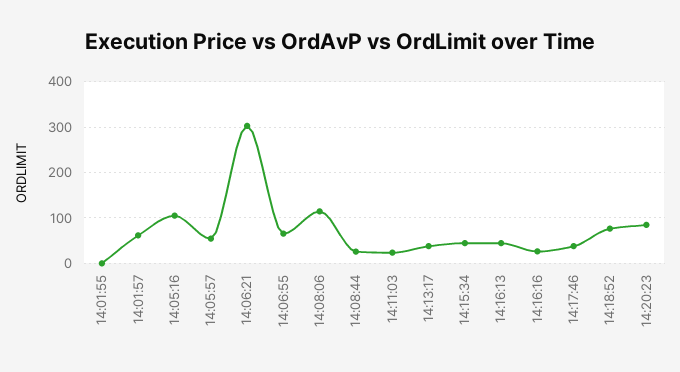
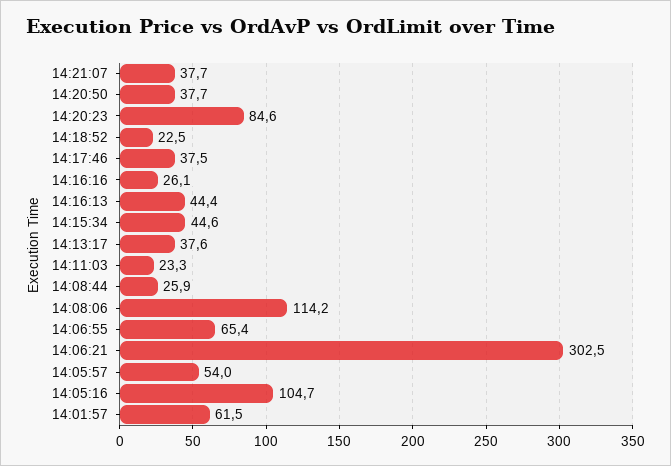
14:01:55: 0 -> none
14:18:52: 80 -> 22.5
14:21:07: none -> 37.7
14:20:50: none -> 37.7

